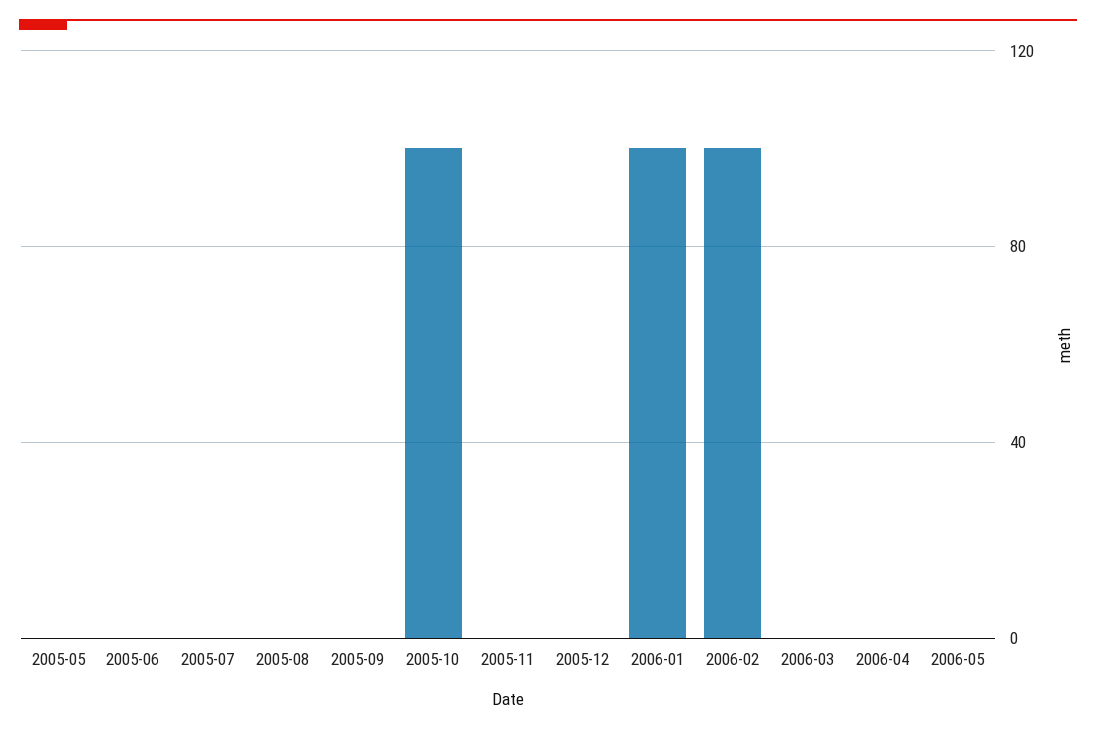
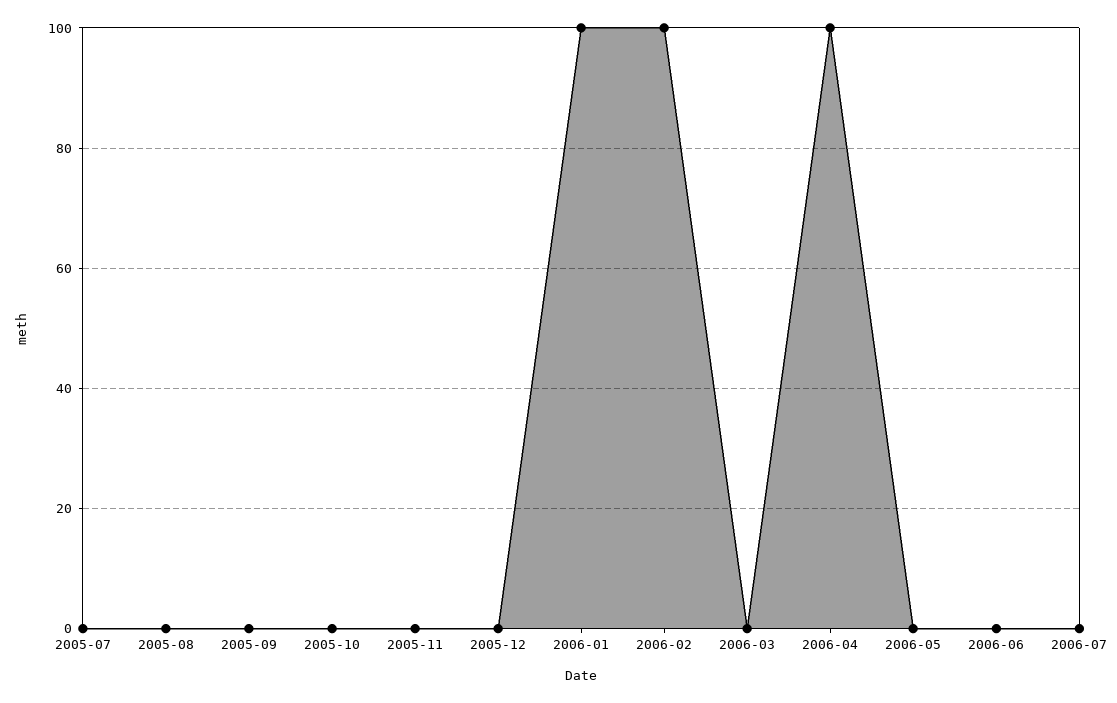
2005-05: 0 -> none
2005-06: 0 -> none
2005-10: 100 -> 0
2006-04: 0 -> 100
2006-06: none -> 0
2006-07: none -> 0

